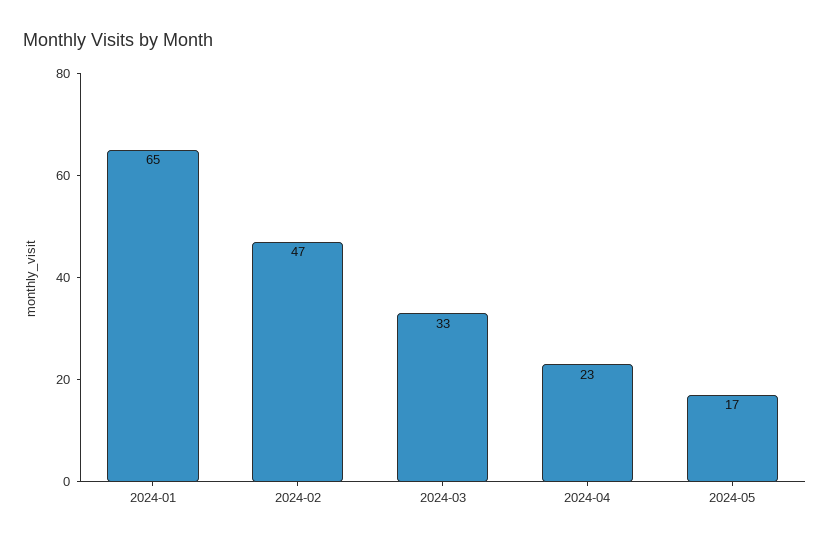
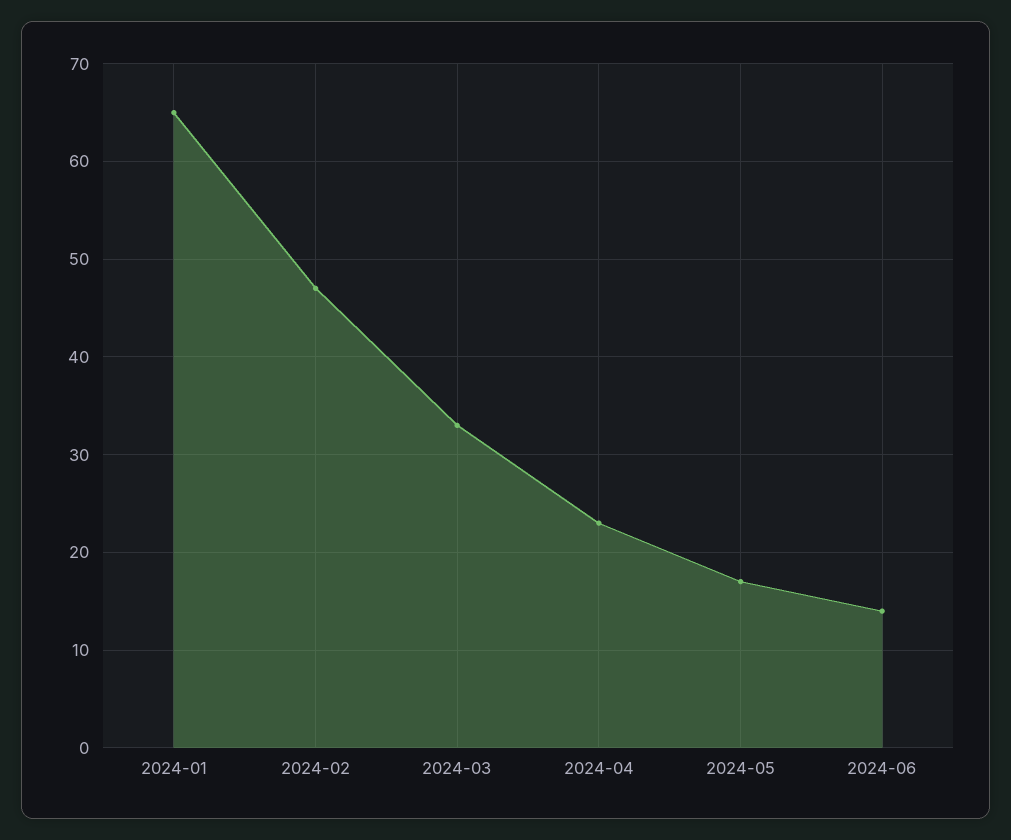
2024-06: none -> 14

